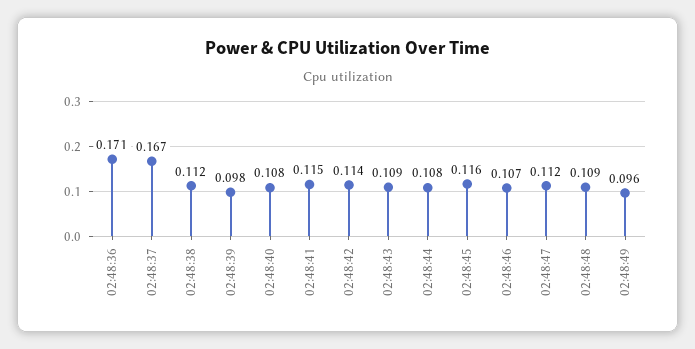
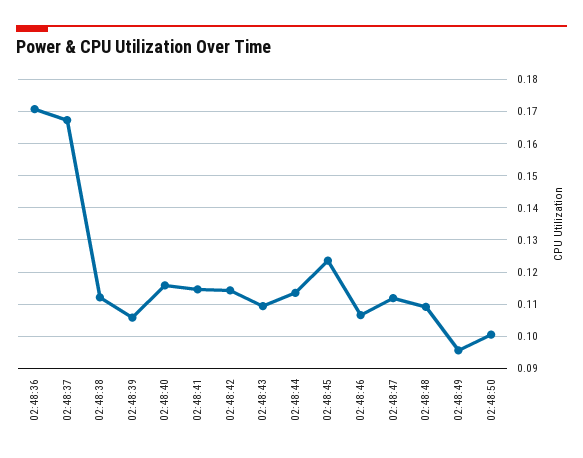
02:48:39: 0.098 -> 0.106
02:48:40: 0.108 -> 0.116
02:48:44: 0.108 -> 0.114
02:48:45: 0.116 -> 0.124
02:48:50: none -> 0.1

